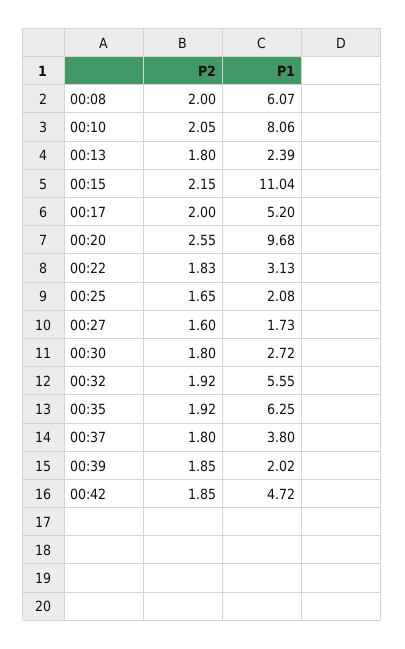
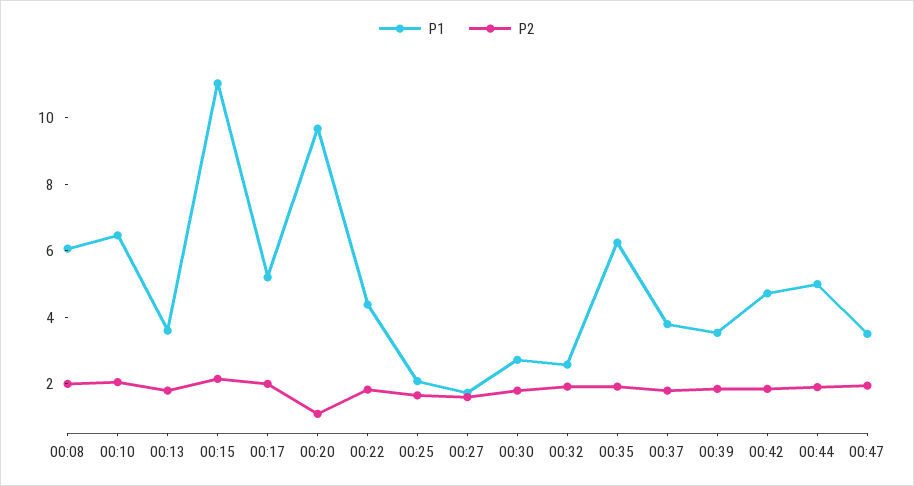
P1, 00:10: 8.06 -> 6.5
P1, 00:13: 2.39 -> 3.5
P2, 00:20: 2.55 -> 1
P1, 00:22: 3.13 -> 4.5
P1, 00:32: 5.55 -> 2.5
P1, 00:39: 2.02 -> 3.5
P1, 00:44: none -> 5
P2, 00:44: none -> 2
P1, 00:47: none -> 3.5
P2, 00:47: none -> 2

